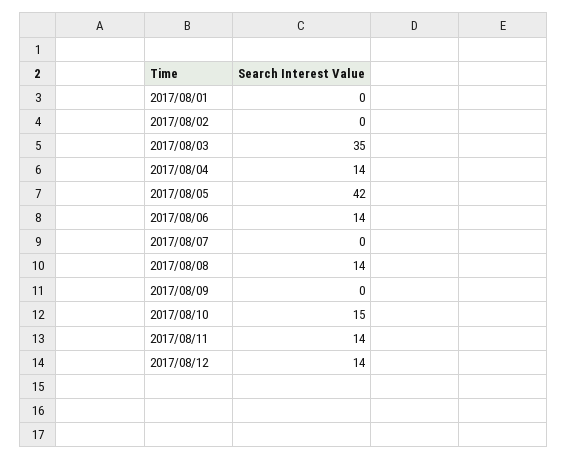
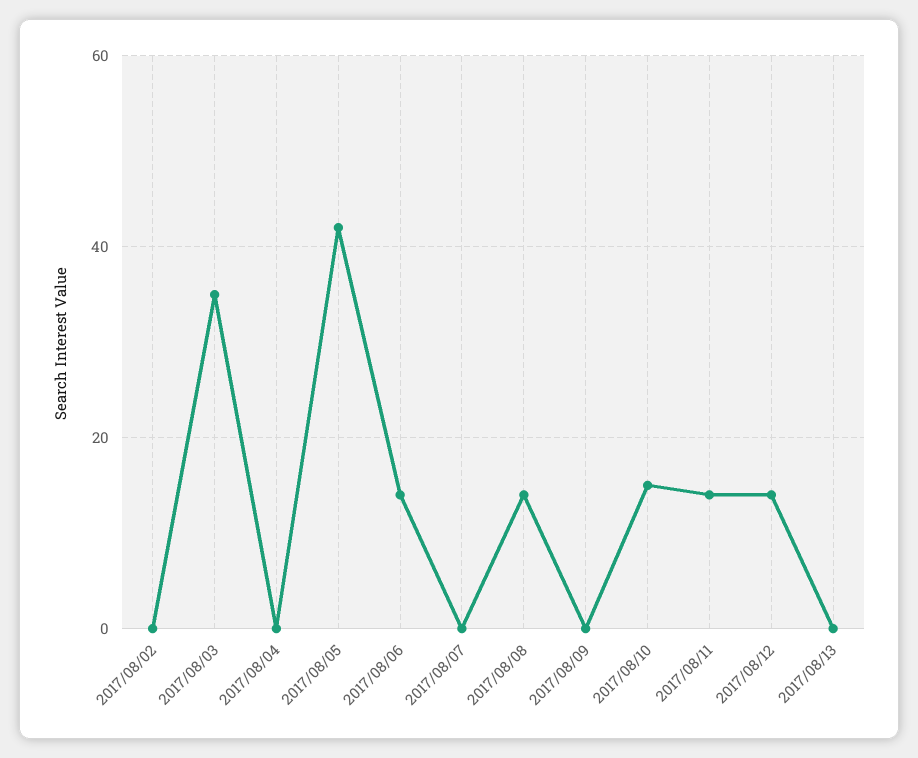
2017/08/01: 0 -> none
2017/08/04: 14 -> 0
2017/08/13: none -> 0

